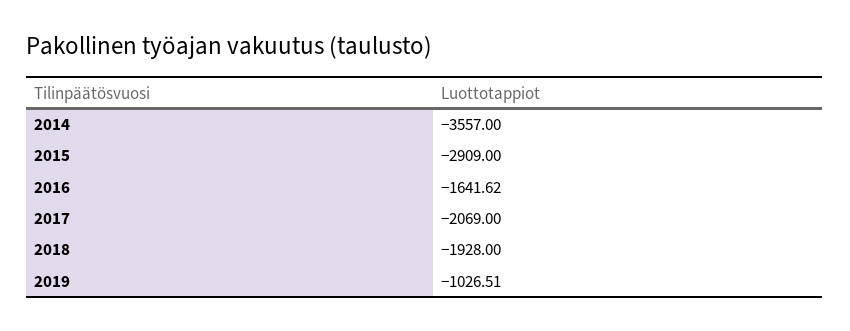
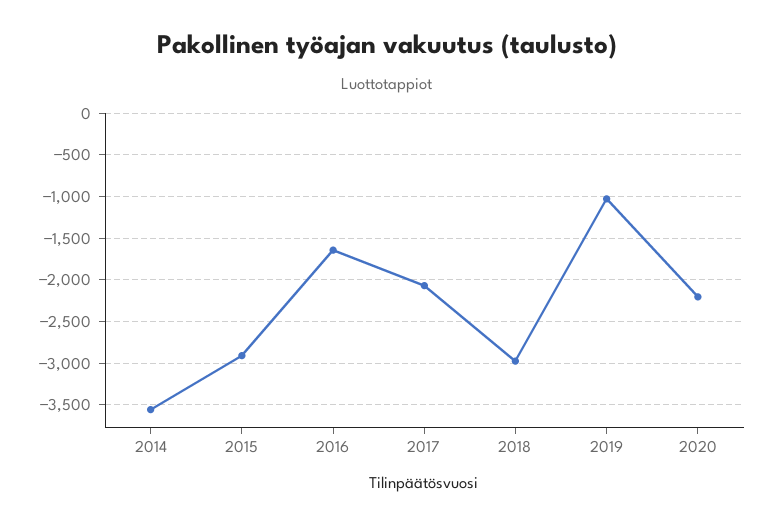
2018: -1928 -> -3000
2020: none -> -2200

